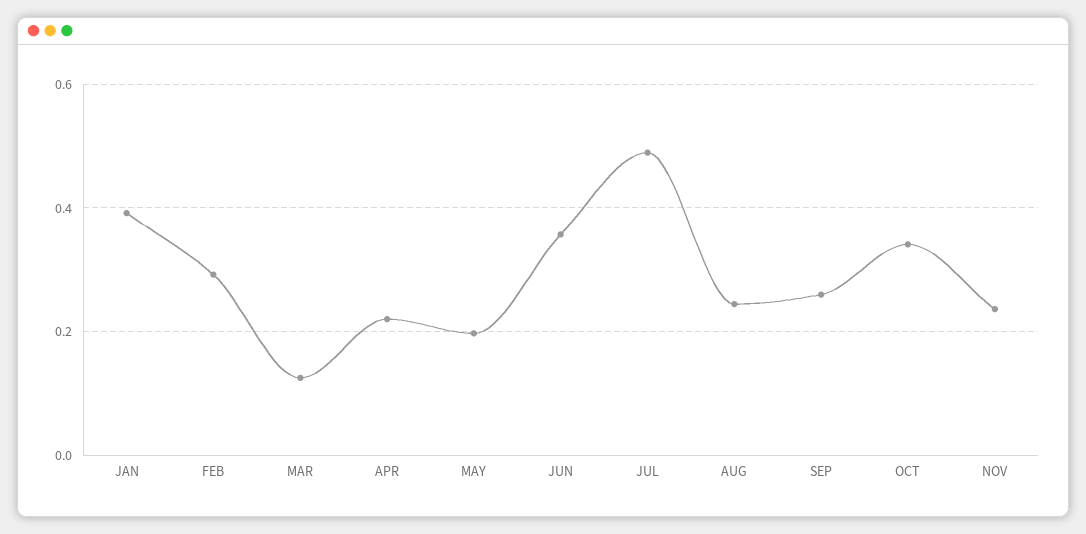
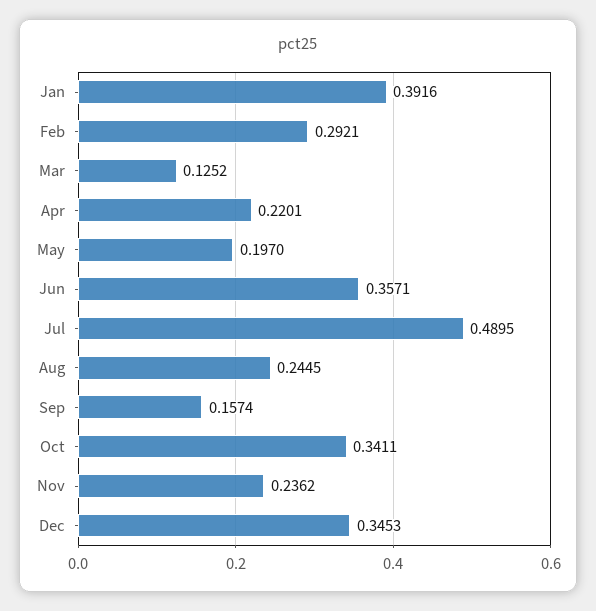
SEP: 0.26 -> 0.1574
Dec: none -> 0.3453

